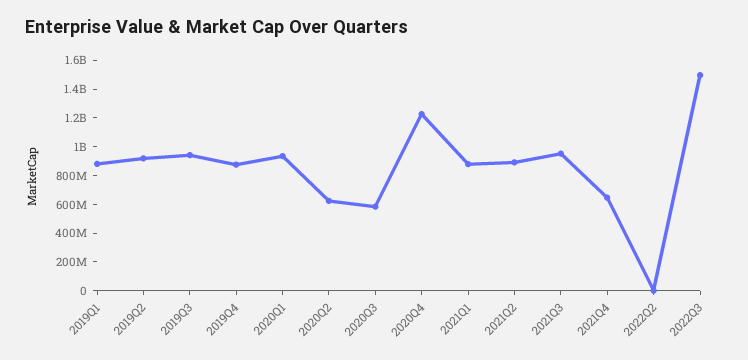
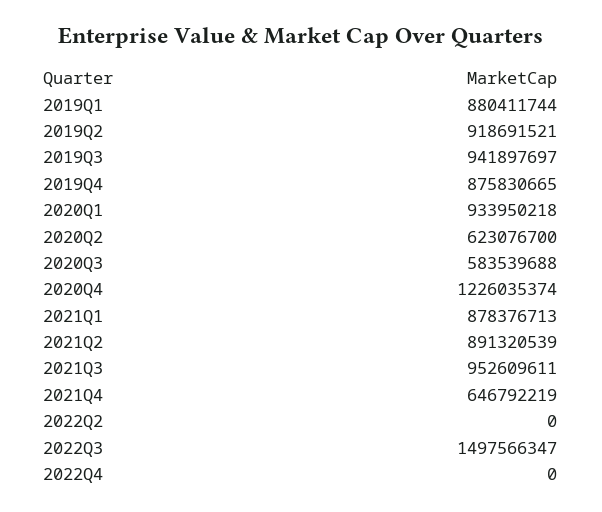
2022Q4: none -> 0

